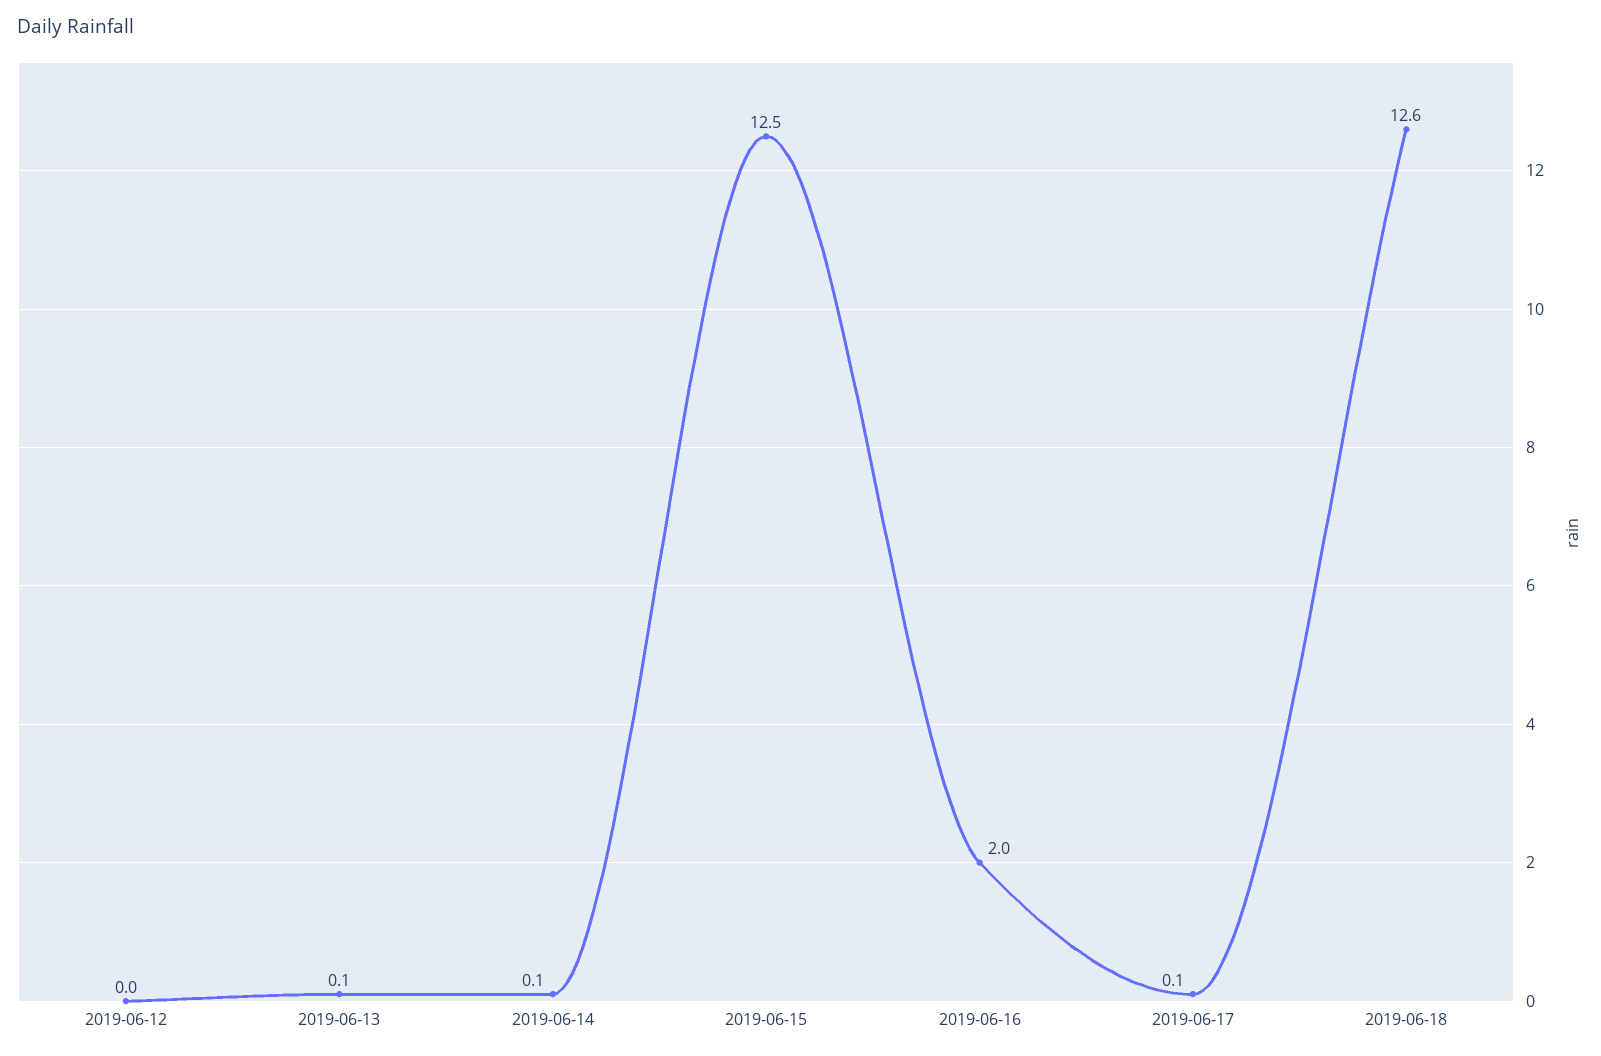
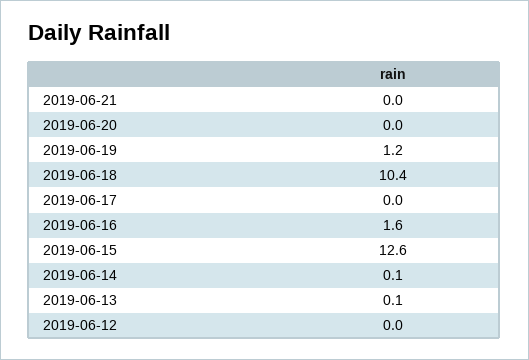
2019-06-15: 12.5 -> 12.6
2019-06-16: 2 -> 1.6
2019-06-17: 0.1 -> 0
2019-06-18: 12.6 -> 10.4
2019-06-21: none -> 0
2019-06-20: none -> 0
2019-06-19: none -> 1.2

